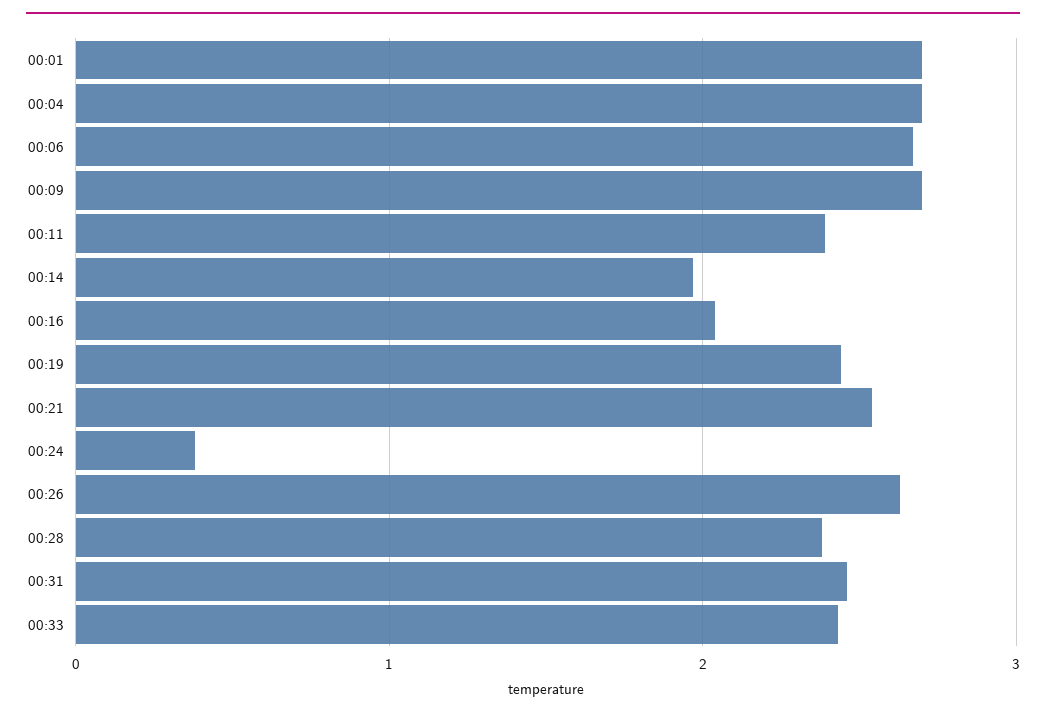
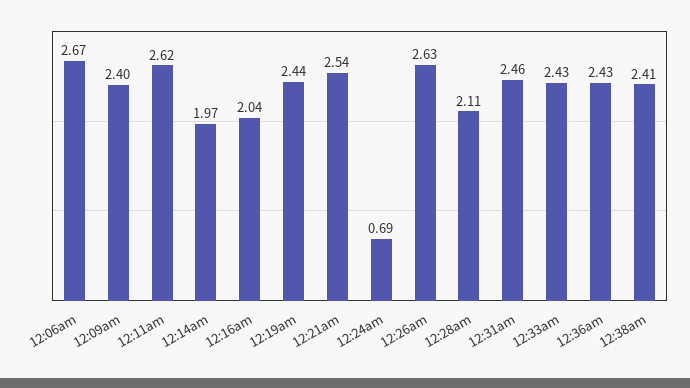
00:01: 2.7 -> none
00:04: 2.7 -> none
00:09: 2.7 -> 2.4
00:11: 2.4 -> 2.62
00:24: 0.4 -> 0.69
00:28: 2.4 -> 2.11
12:36am: none -> 2.43
12:38am: none -> 2.41

